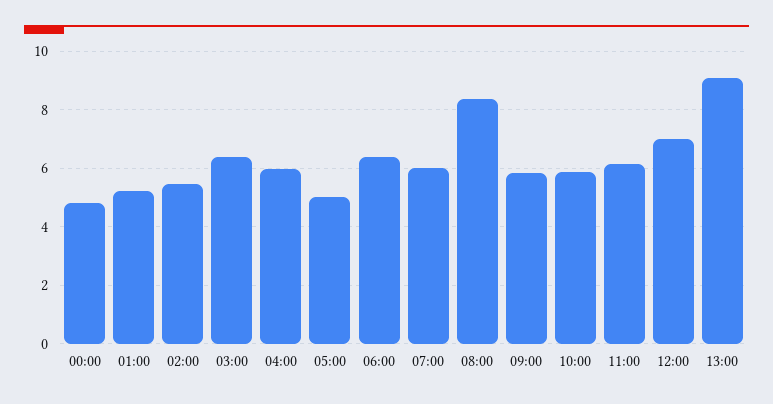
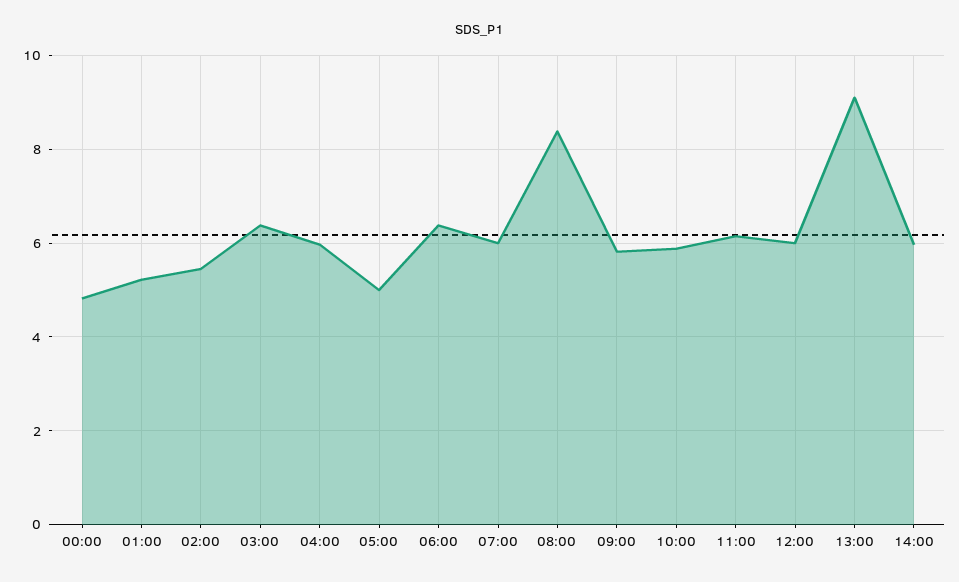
12:00: 7 -> 6
14:00: none -> 6

